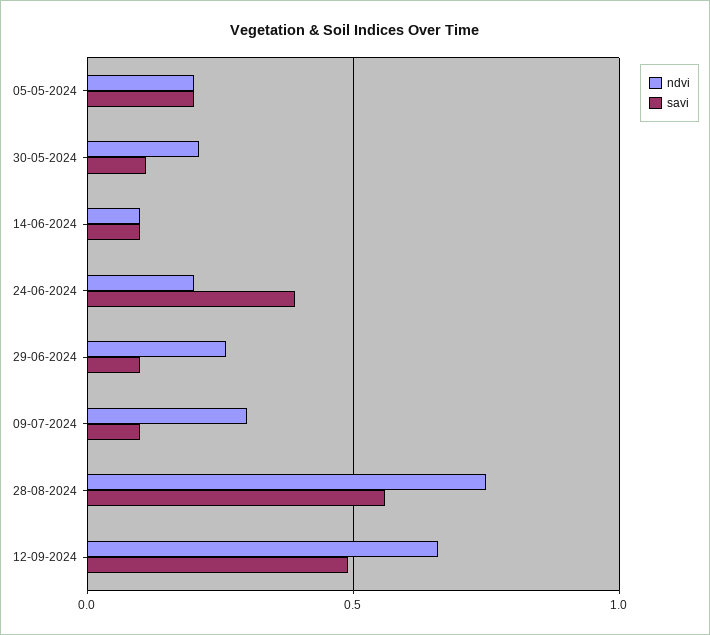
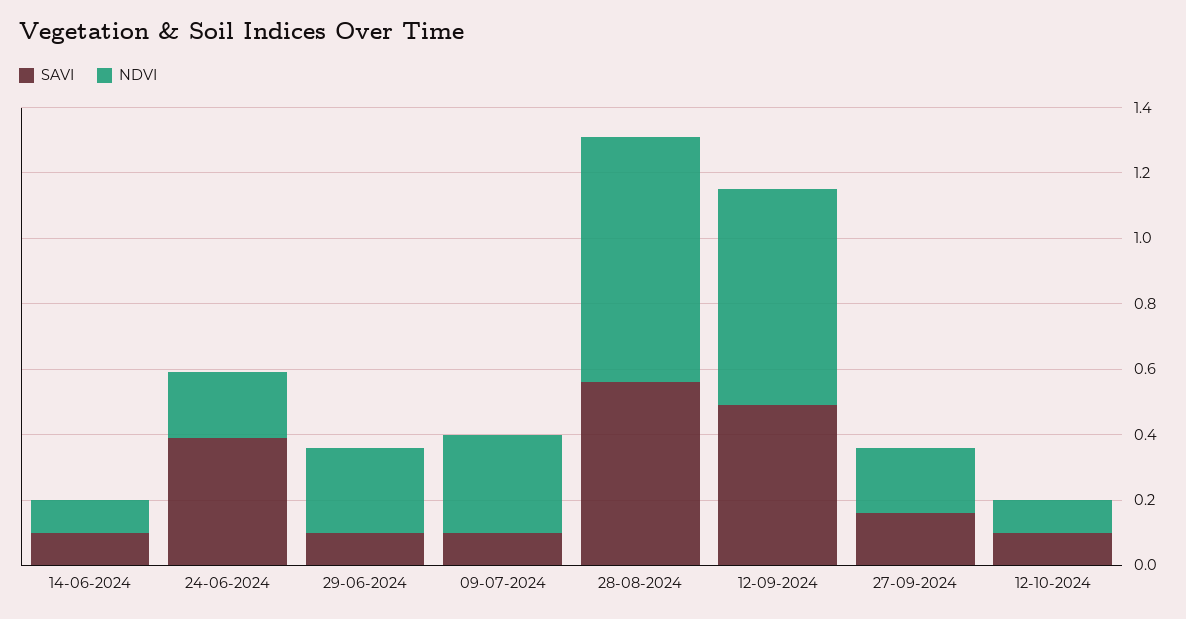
ndvi, 05-05-2024: 0.2 -> none
savi, 05-05-2024: 0.2 -> none
ndvi, 30-05-2024: 0.2 -> none
savi, 30-05-2024: 0.1 -> none
savi, 27-09-2024: none -> 0.15
ndvi, 27-09-2024: none -> 0.2
savi, 12-10-2024: none -> 0.1
ndvi, 12-10-2024: none -> 0.1

